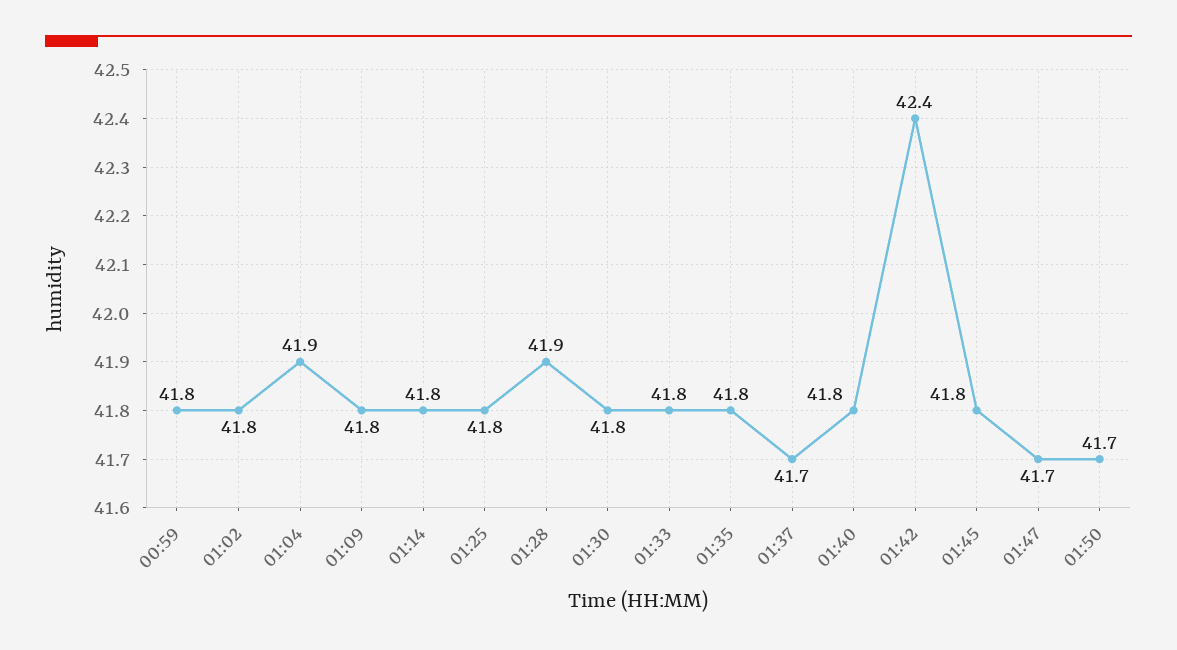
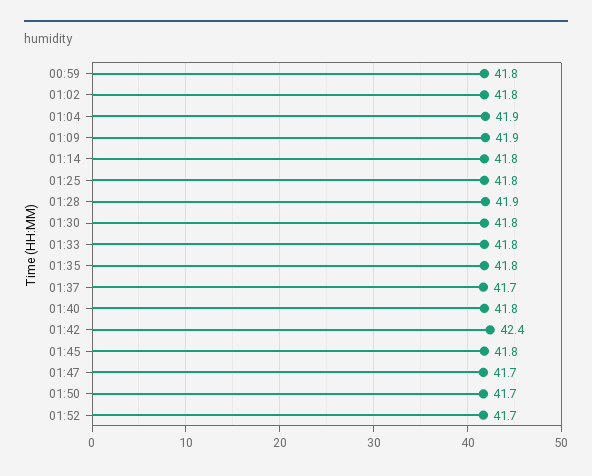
01:09: 41.8 -> 41.9
01:52: none -> 41.7

